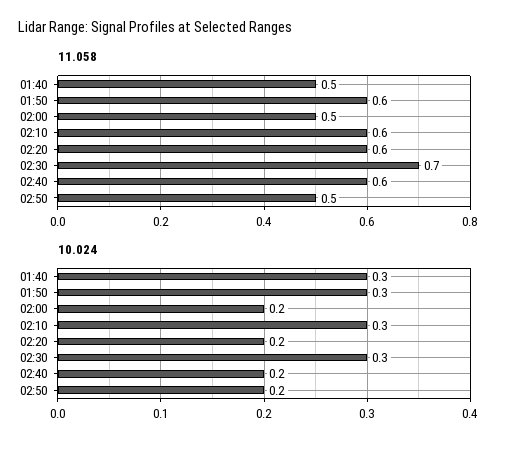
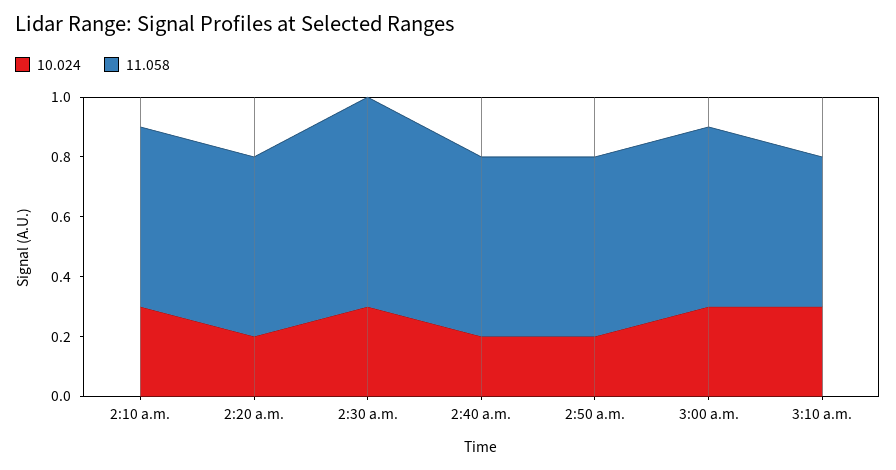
11.058, 01:40: 0.5 -> none
11.058, 01:50: 0.6 -> none
11.058, 02:00: 0.5 -> none
11.058, 02:50: 0.5 -> 0.6
10.024, 01:40: 0.3 -> none
10.024, 01:50: 0.3 -> none
10.024, 02:00: 0.2 -> none
10.024, 3:00 a.m.: none -> 0.3
11.058, 3:00 a.m.: none -> 0.6
10.024, 3:10 a.m.: none -> 0.3
11.058, 3:10 a.m.: none -> 0.5

